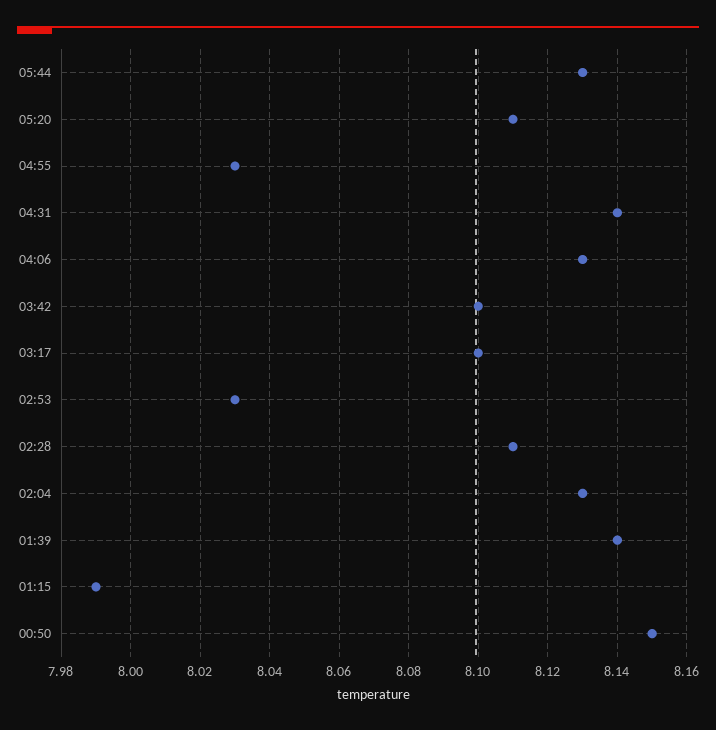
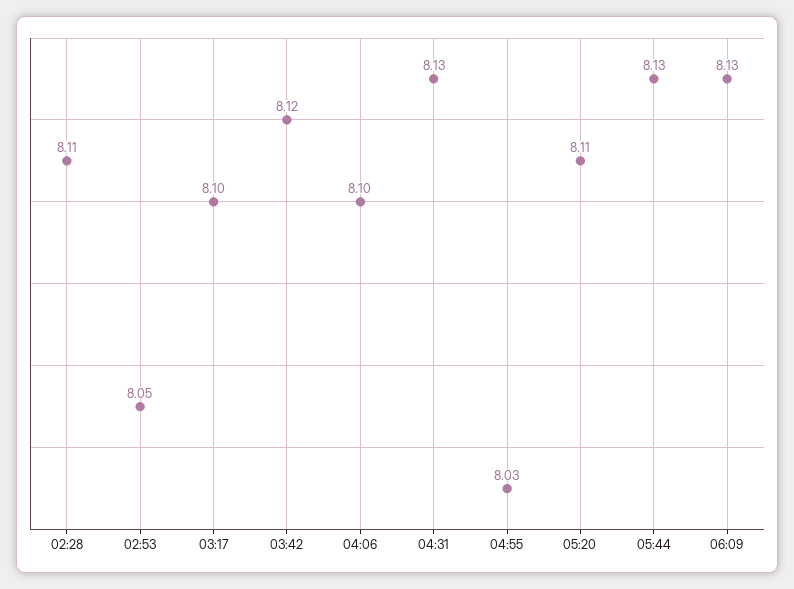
04:31: 8.14 -> 8.13
04:06: 8.13 -> 8.1
03:42: 8.1 -> 8.12
02:53: 8.03 -> 8.05
02:04: 8.13 -> none
01:39: 8.14 -> none
01:15: 7.99 -> none
00:50: 8.15 -> none
06:09: none -> 8.13

